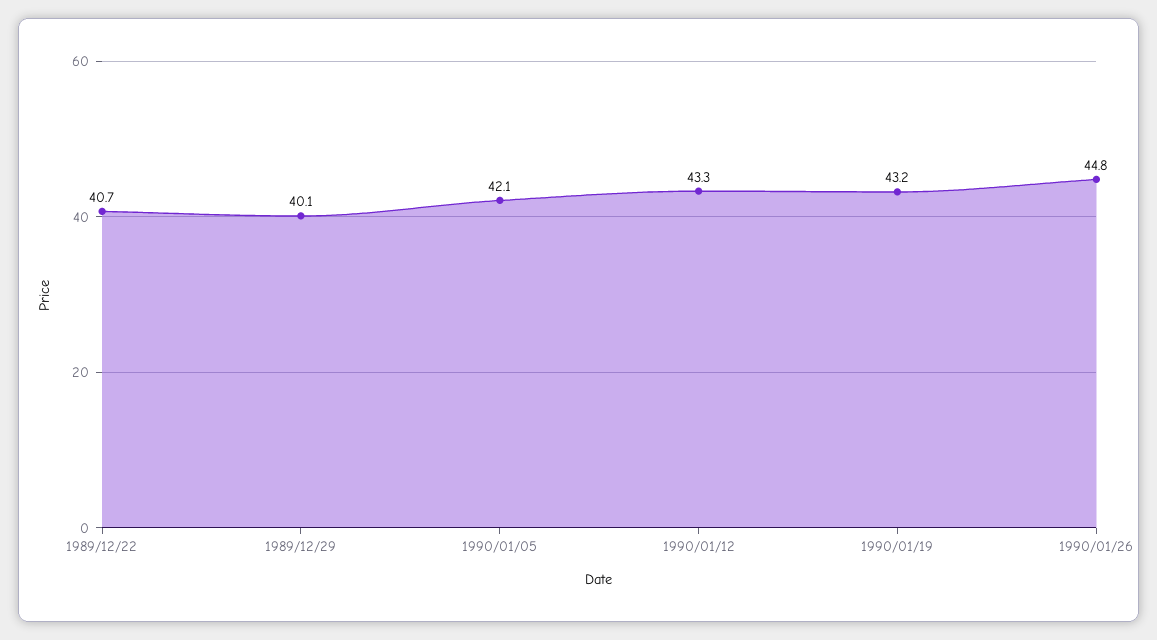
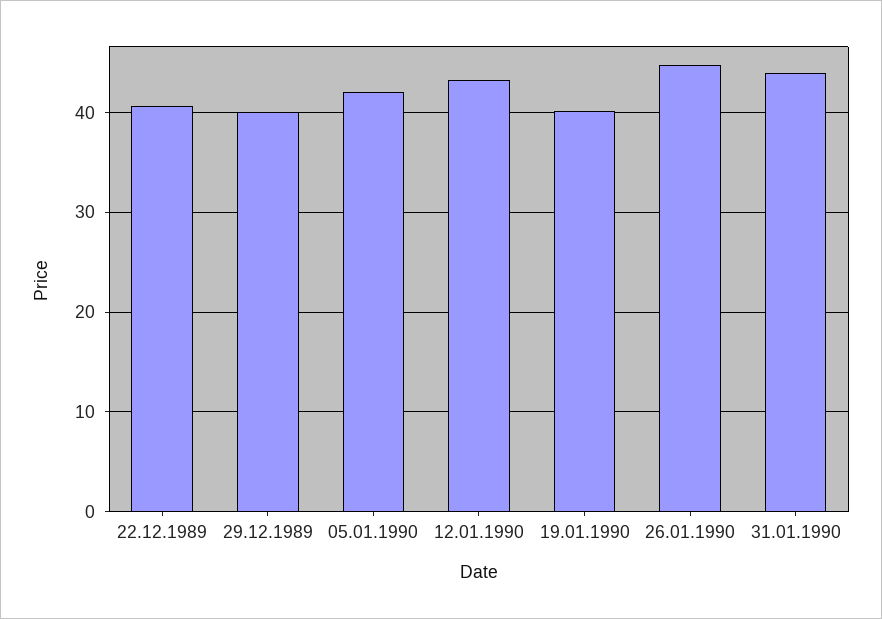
1990/01/19: 43.2 -> 40
31.01.1990: none -> 44

